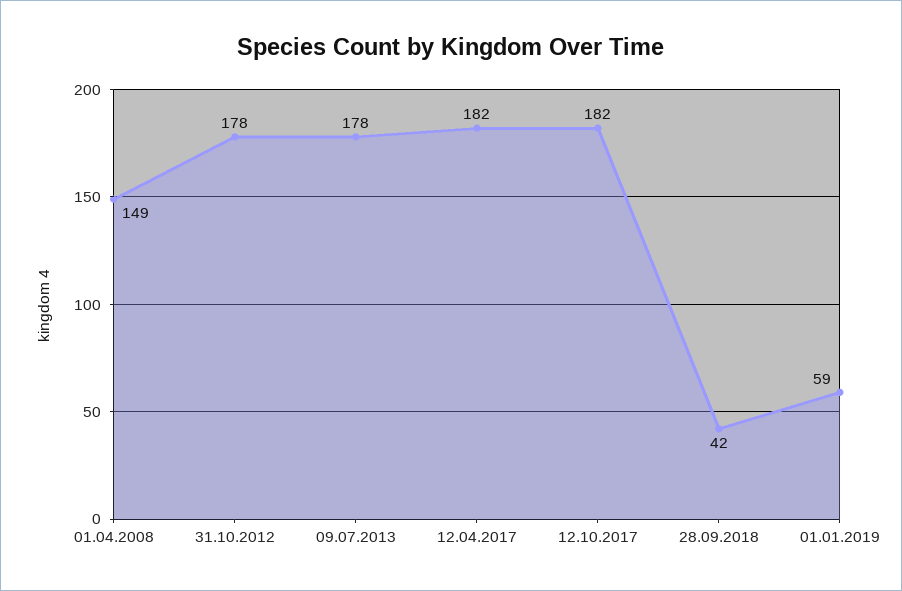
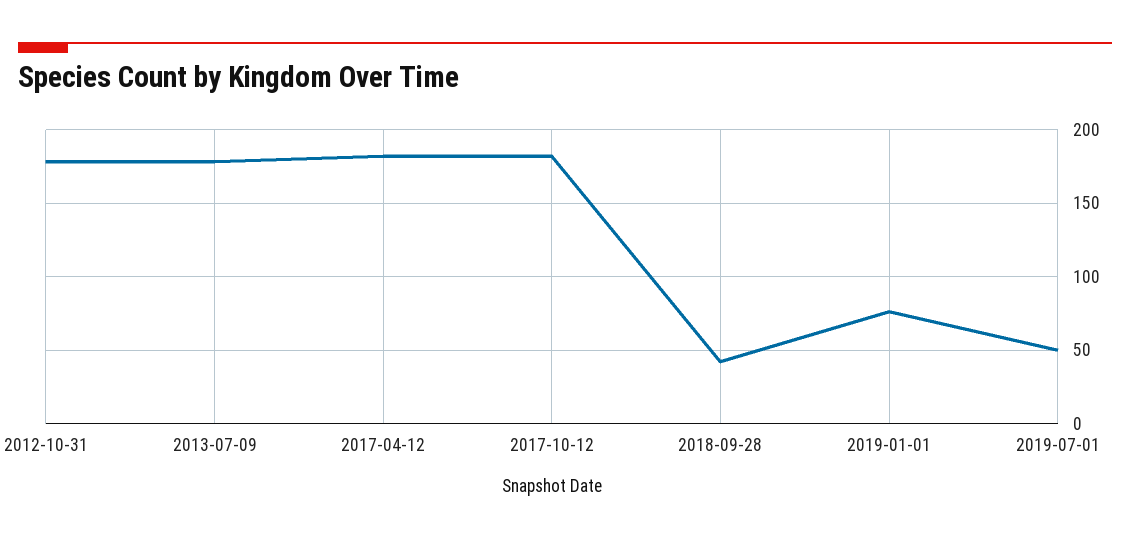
01.04.2008: 149 -> none
01.01.2019: 59 -> 75
2019-07-01: none -> 50

